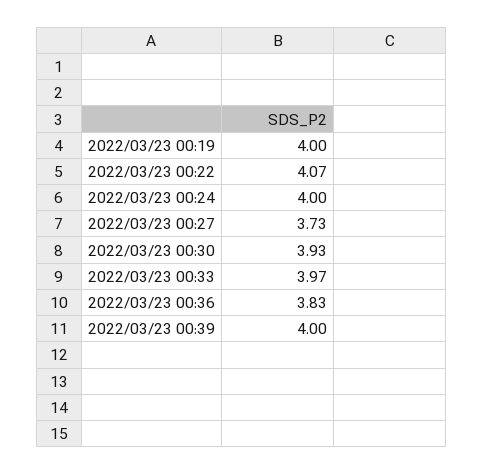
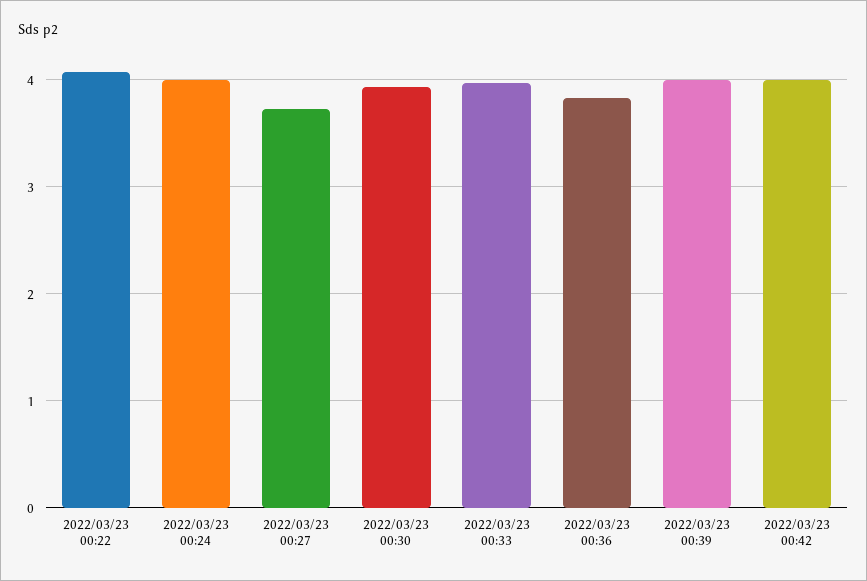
2022/03/23 00:19: 4 -> none
2022/03/23 00:42: none -> 4

